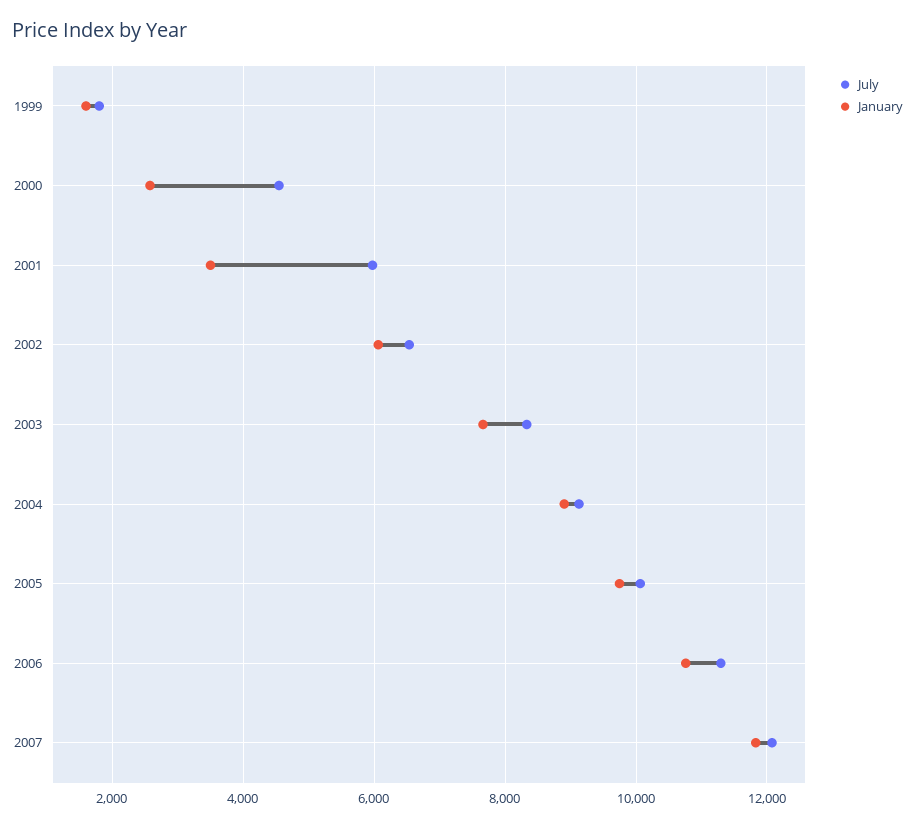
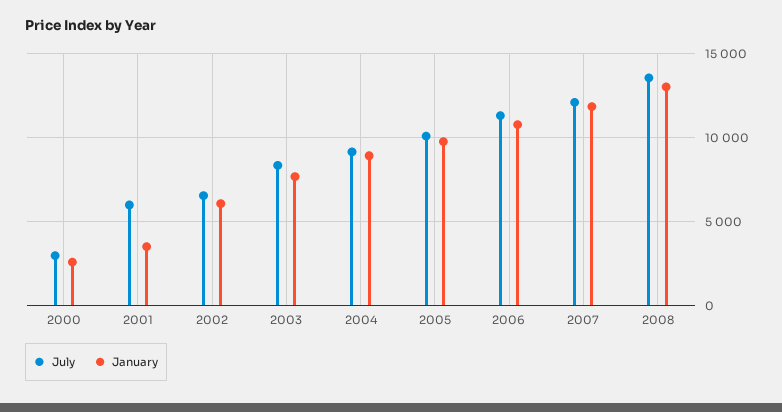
July, 1999: 1800 -> none
January, 1999: 1600 -> none
July, 2000: 4600 -> 3000
July, 2008: none -> 13500
January, 2008: none -> 13000

